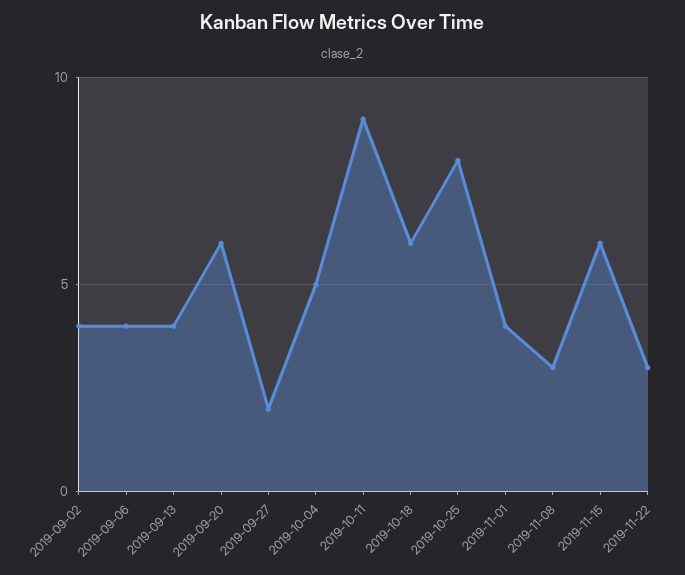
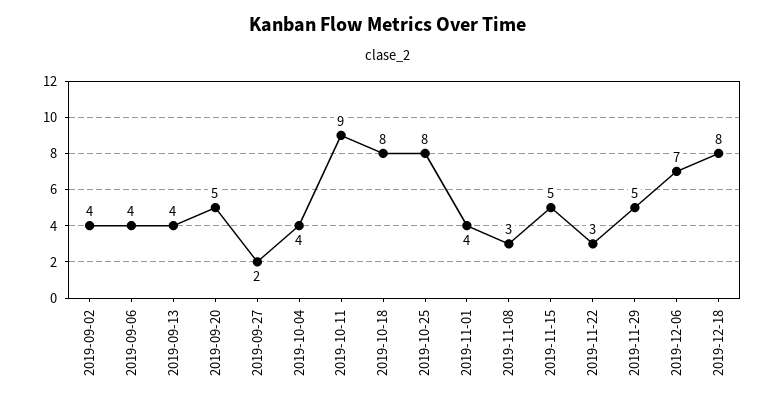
2019-09-20: 6 -> 5
2019-10-04: 5 -> 4
2019-10-18: 6 -> 8
2019-11-15: 6 -> 5
2019-11-29: none -> 5
2019-12-06: none -> 7
2019-12-18: none -> 8

